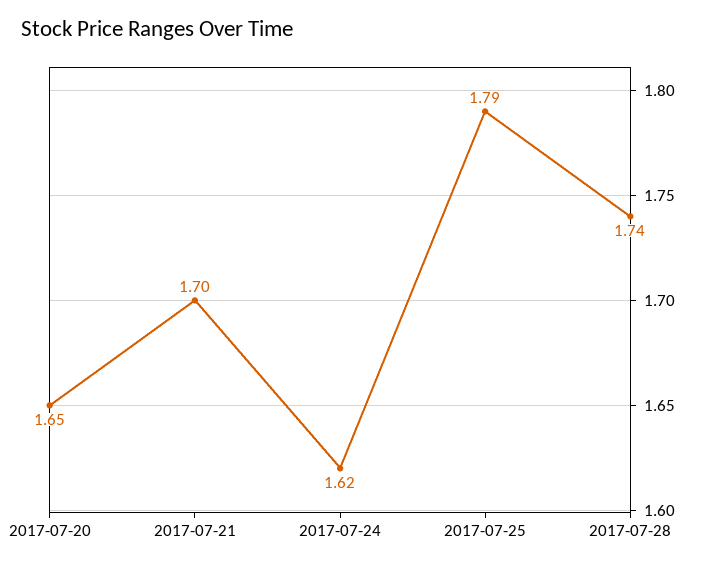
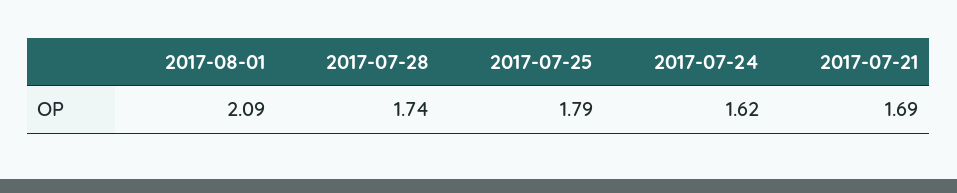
2017-07-20: 1.65 -> none
2017-07-21: 1.7 -> 1.69
2017-08-01: none -> 2.09

